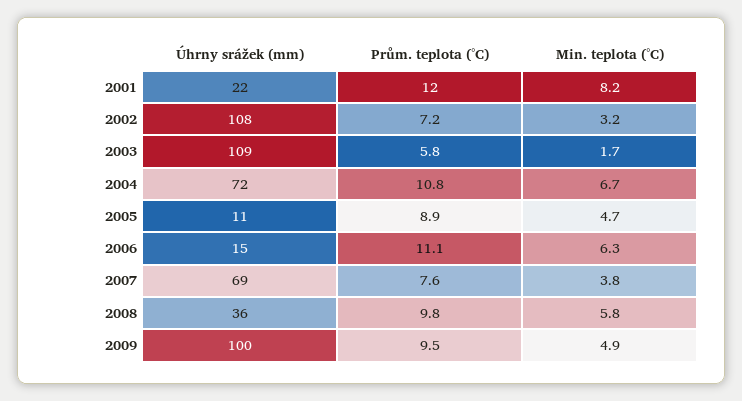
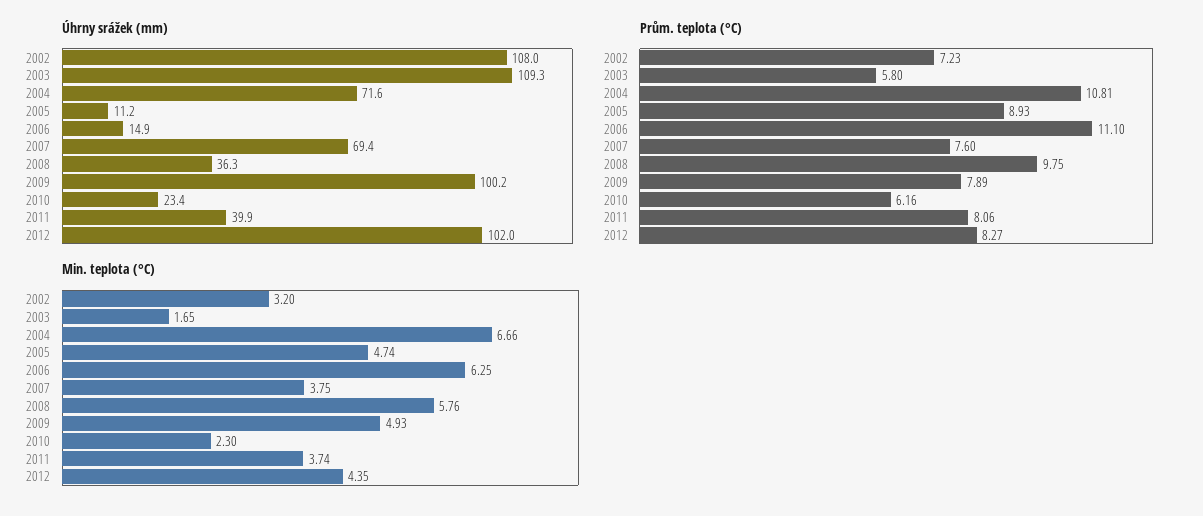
Úhrny srážek (mm), 2001: 22 -> none
Prům. teplota (°C), 2001: 12 -> none
Min. teplota (°C), 2001: 8.2 -> none
Prům. teplota (°C), 2009: 9.5 -> 7.89
Úhrny srážek (mm), 2010: none -> 23.4
Úhrny srážek (mm), 2011: none -> 39.9
Úhrny srážek (mm), 2012: none -> 102
Prům. teplota (°C), 2010: none -> 6.16
Prům. teplota (°C), 2011: none -> 8.06
Prům. teplota (°C), 2012: none -> 8.27
Min. teplota (°C), 2010: none -> 2.3
Min. teplota (°C), 2011: none -> 3.74
Min. teplota (°C), 2012: none -> 4.35

